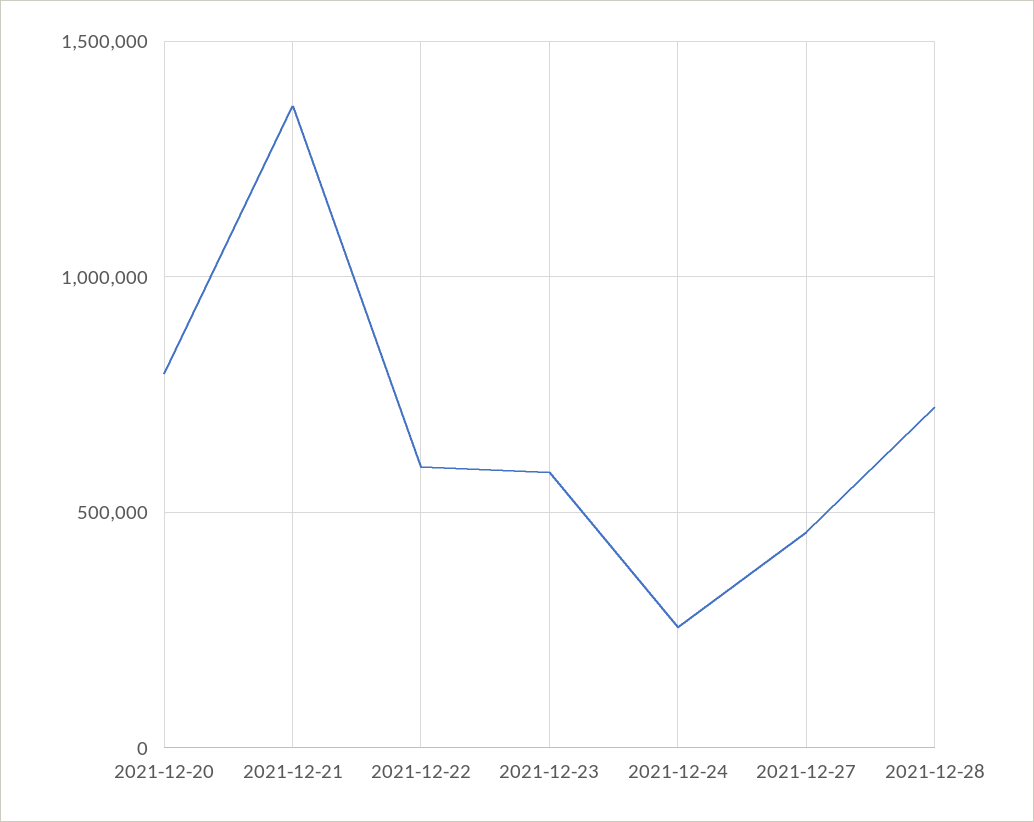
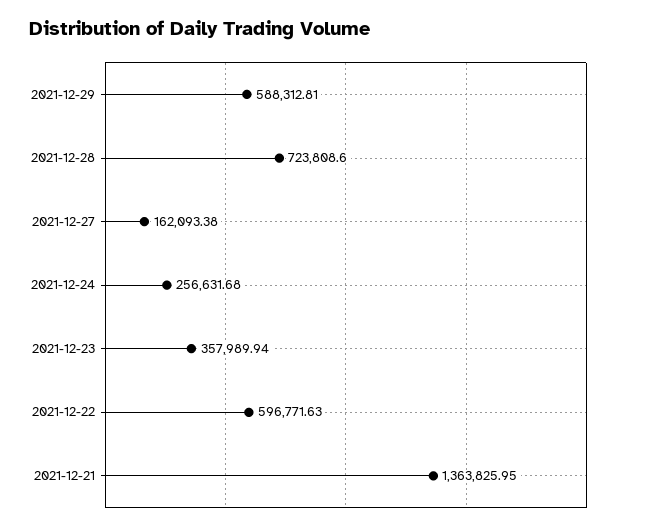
2021-12-20: 800000 -> none
2021-12-23: 600000 -> 357989.94
2021-12-27: 450000 -> 162093.38
2021-12-29: none -> 588312.81

